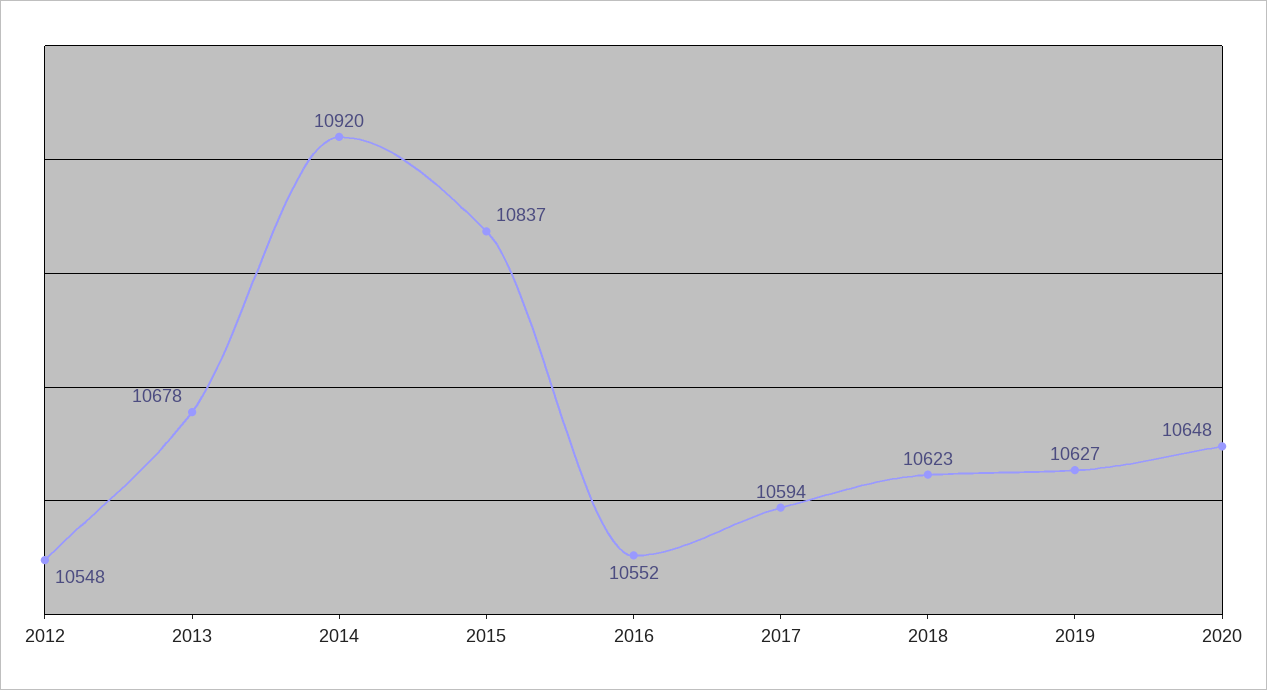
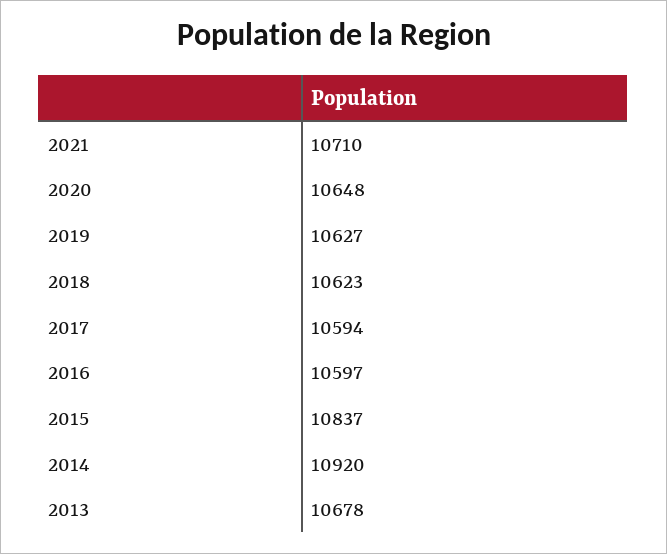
2012: 10548 -> none
2016: 10552 -> 10597
2021: none -> 10710

